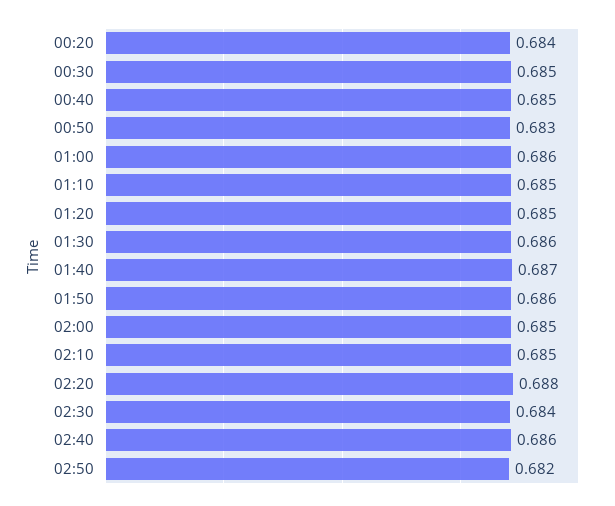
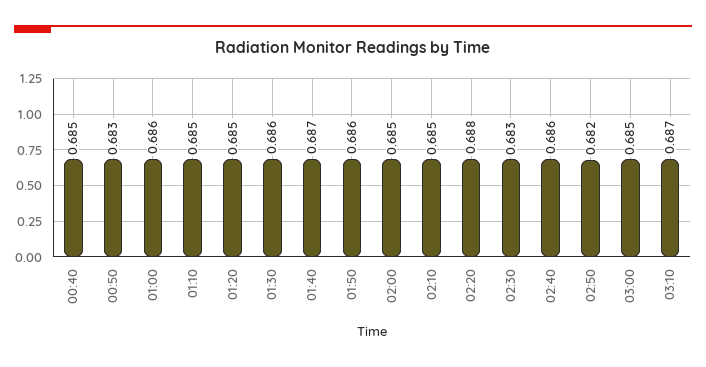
00:20: 0.684 -> none
00:30: 0.685 -> none
02:30: 0.684 -> 0.683
03:00: none -> 0.685
03:10: none -> 0.687

